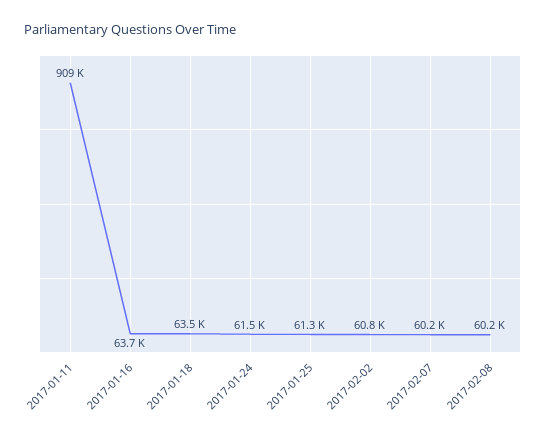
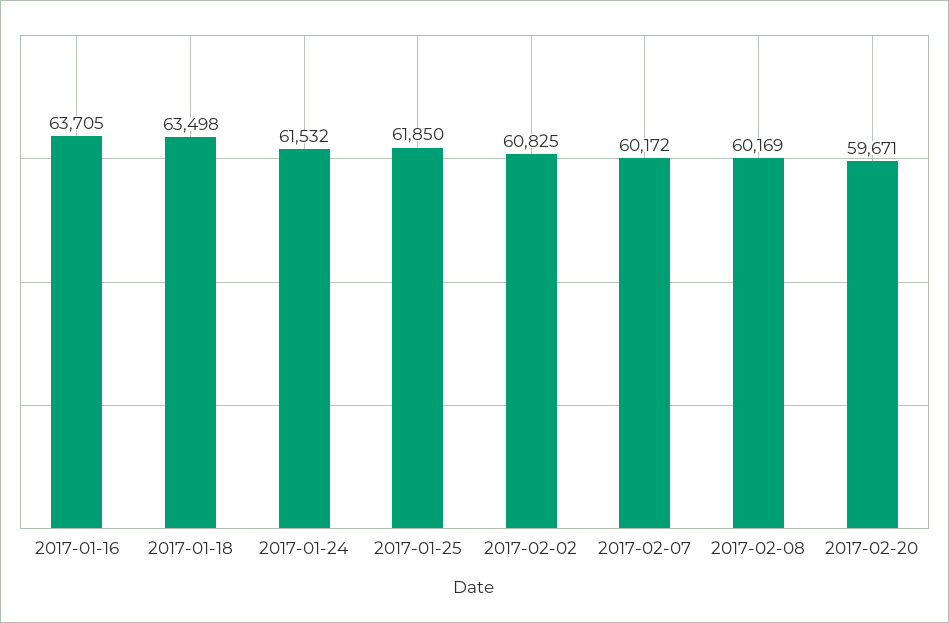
2017-01-11: 909000 -> none
2017-01-25: 61300 -> 61850
2017-02-20: none -> 59671

